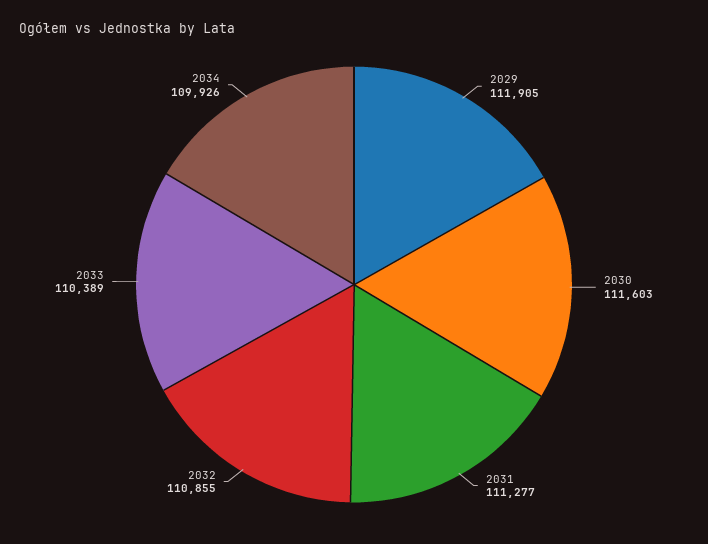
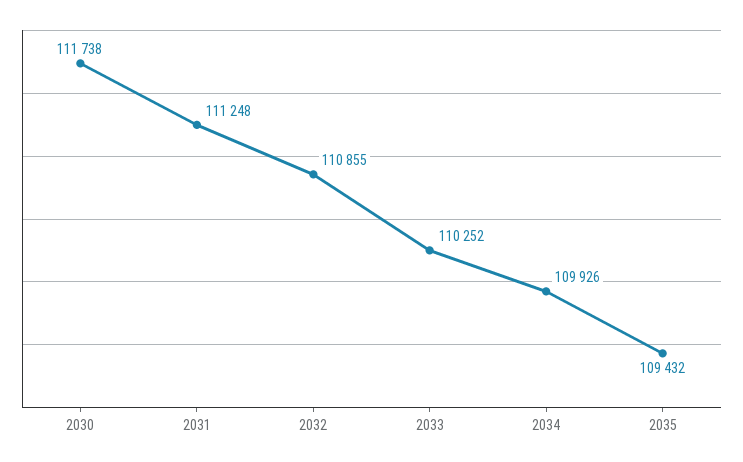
2029: 111905 -> none
2030: 111603 -> 111738
2031: 111277 -> 111248
2033: 110389 -> 110252
2035: none -> 109432

